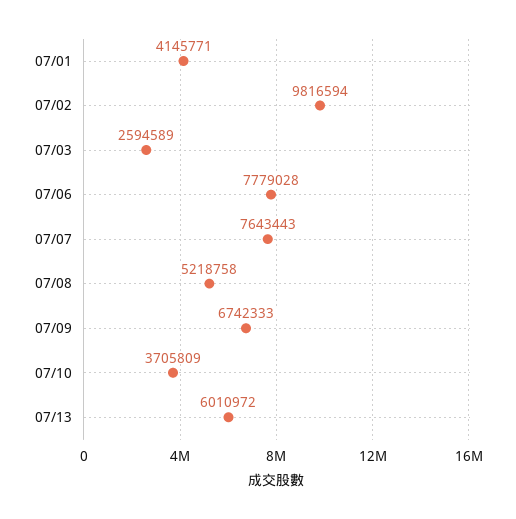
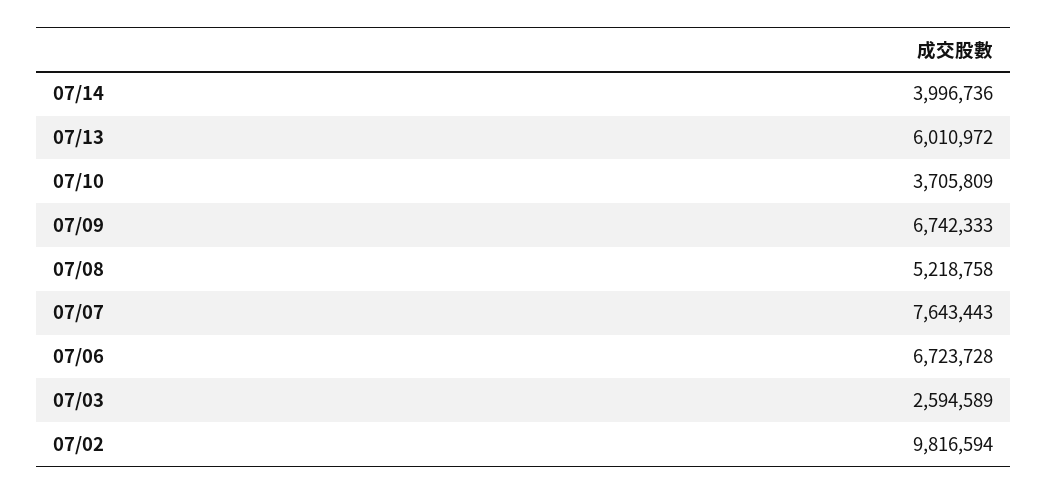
07/01: 4145771 -> none
07/06: 7779028 -> 6723728
07/14: none -> 3996736

